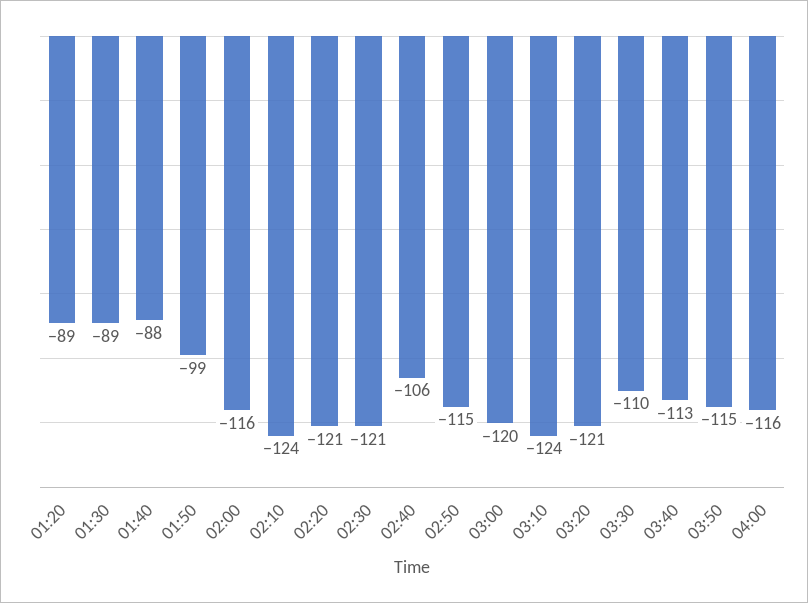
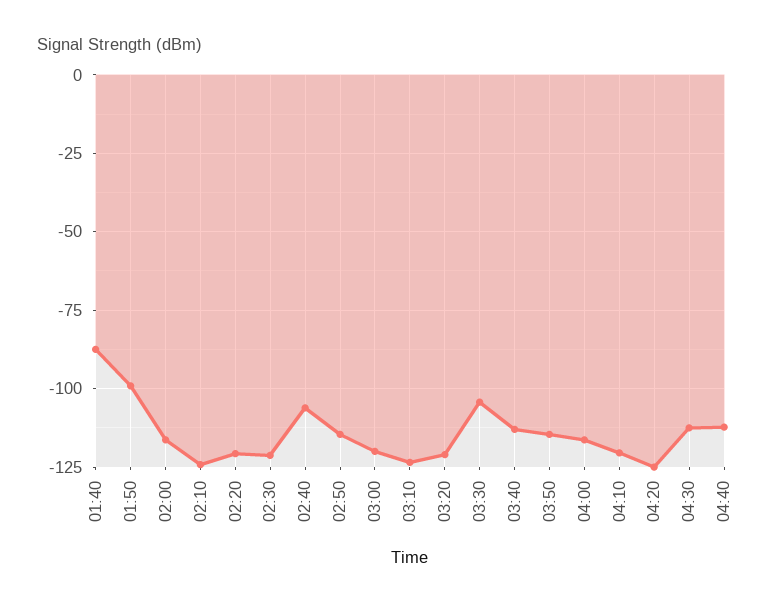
01:20: -89 -> none
01:30: -89 -> none
03:30: -110 -> -105
04:10: none -> -120
04:20: none -> -125
04:30: none -> -112.5
04:40: none -> -112.5

